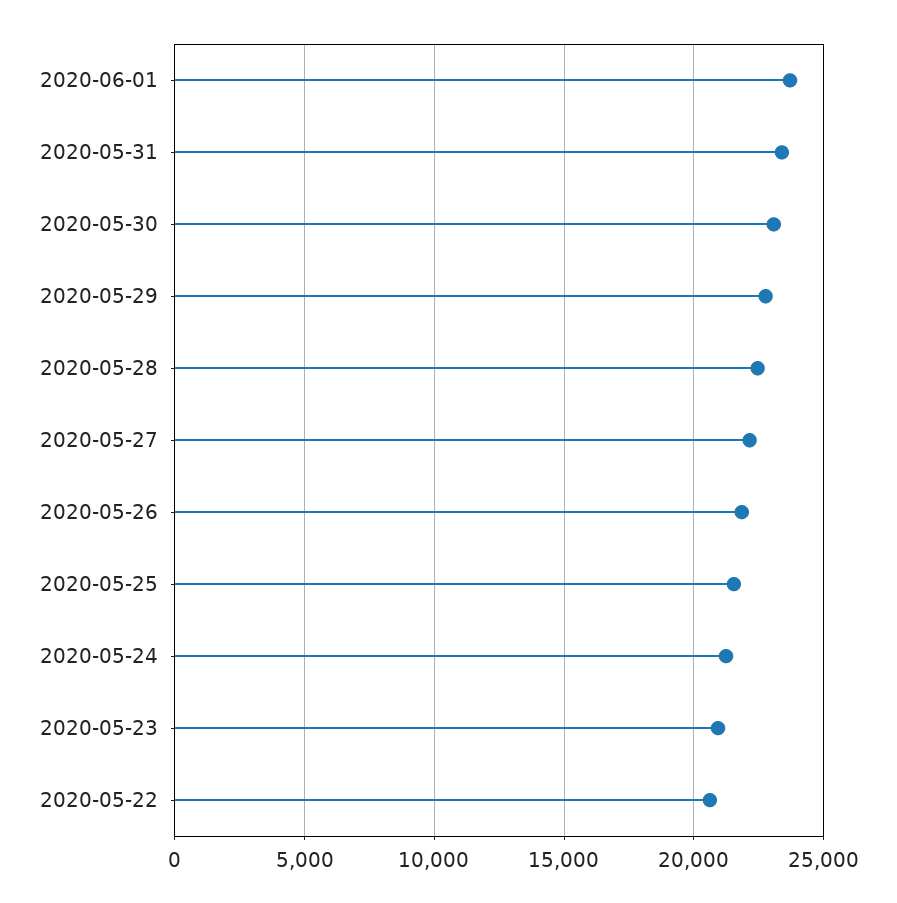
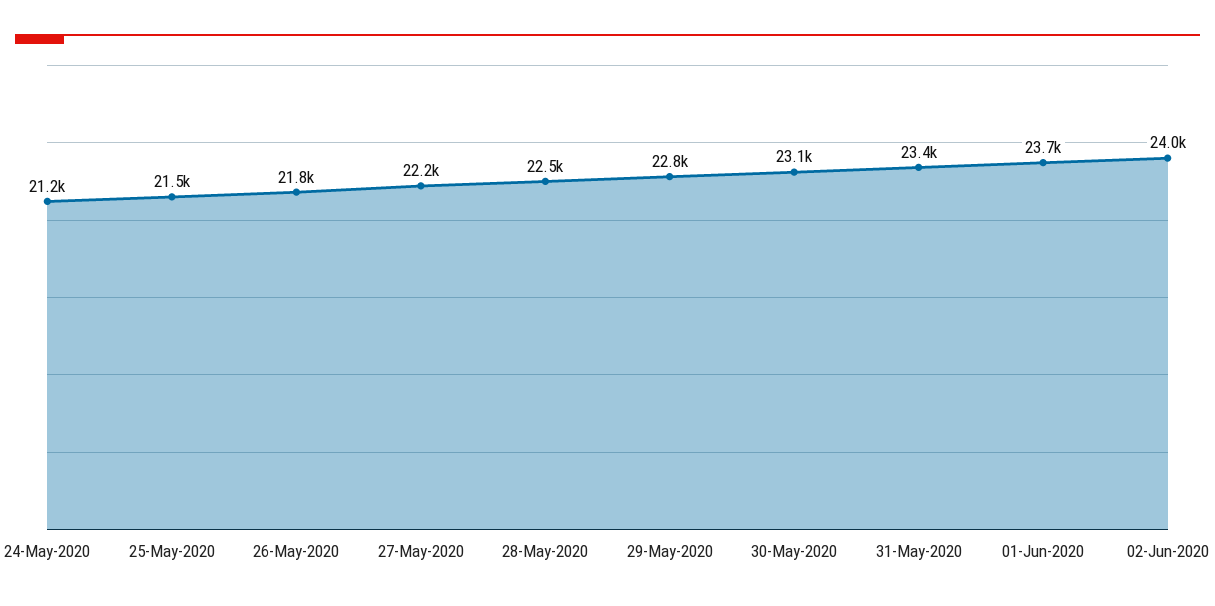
2020-05-23: 21000 -> none
2020-05-22: 20500 -> none
02-Jun-2020: none -> 24000

